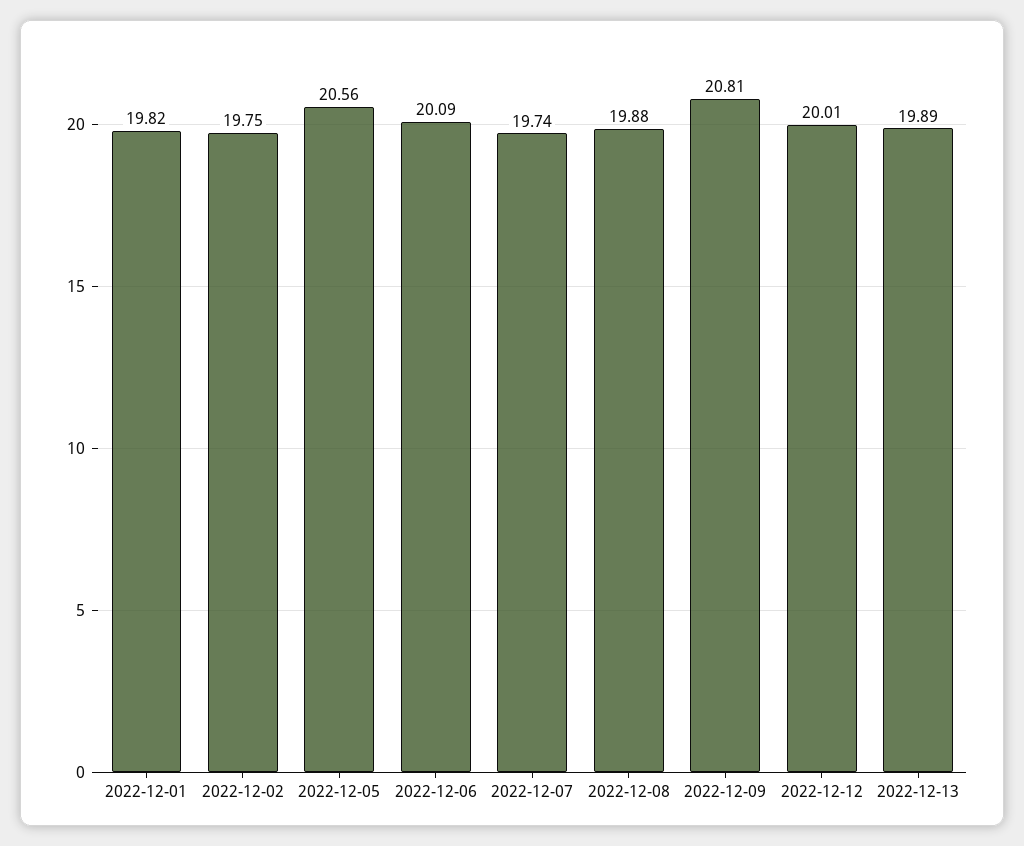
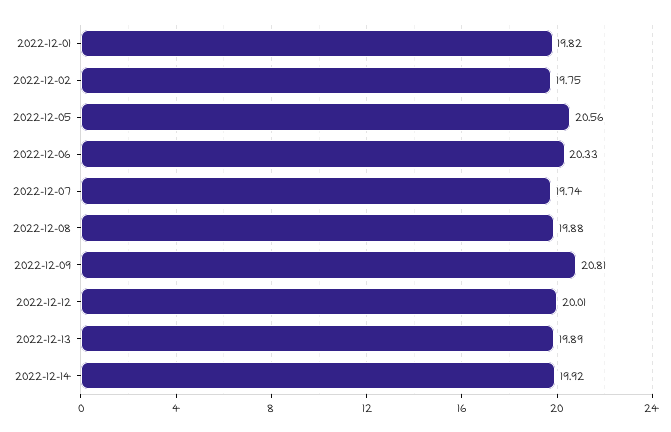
2022-12-06: 20.09 -> 20.33
2022-12-14: none -> 19.92

